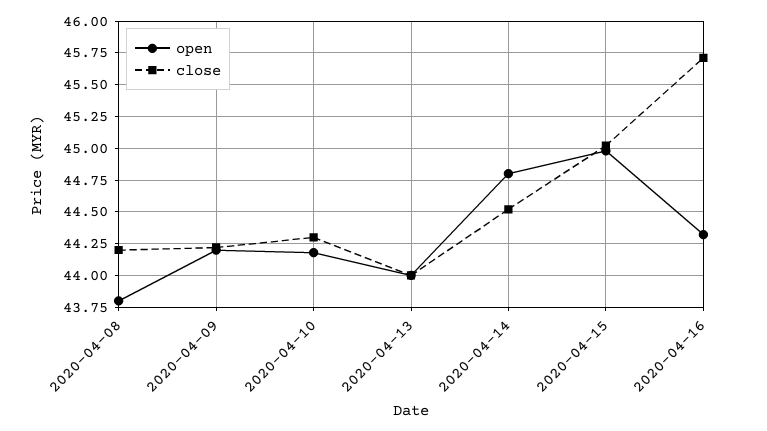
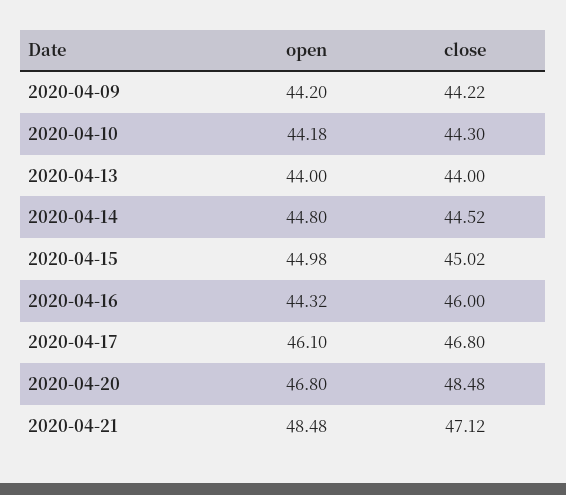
open, 2020-04-08: 43.8 -> none
close, 2020-04-08: 44.2 -> none
close, 2020-04-16: 45.7 -> 46
open, 2020-04-17: none -> 46.1
close, 2020-04-17: none -> 46.8
open, 2020-04-20: none -> 46.8
close, 2020-04-20: none -> 48.48
open, 2020-04-21: none -> 48.48
close, 2020-04-21: none -> 47.12

